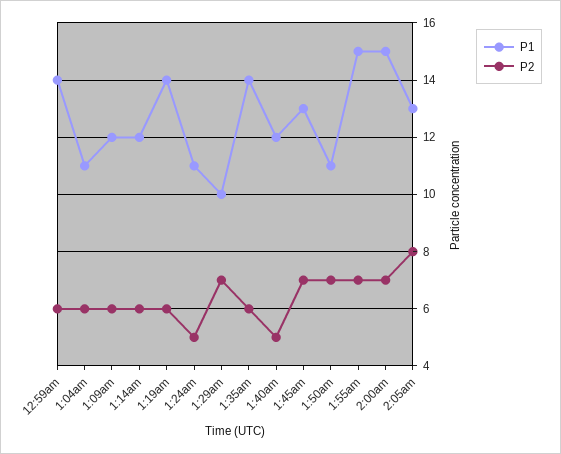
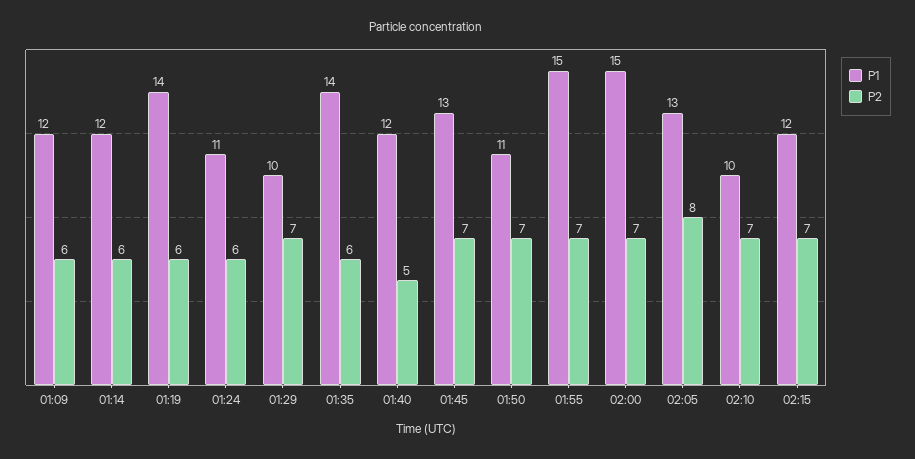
P1, 12:59am: 14 -> none
P2, 12:59am: 6 -> none
P1, 1:04am: 11 -> none
P2, 1:04am: 6 -> none
P2, 1:24am: 5 -> 6
P1, 02:10: none -> 10
P2, 02:10: none -> 7
P1, 02:15: none -> 12
P2, 02:15: none -> 7

